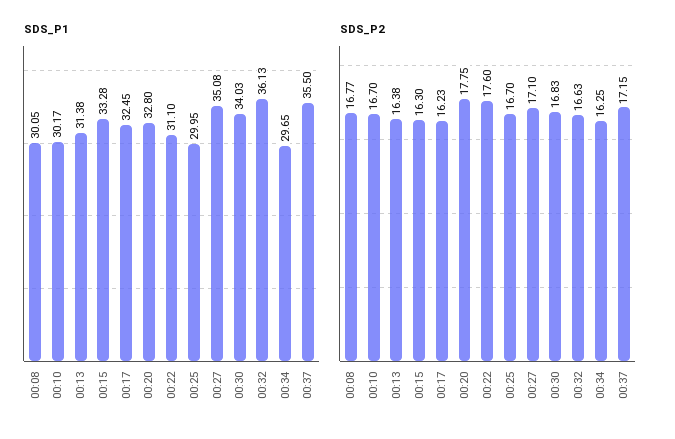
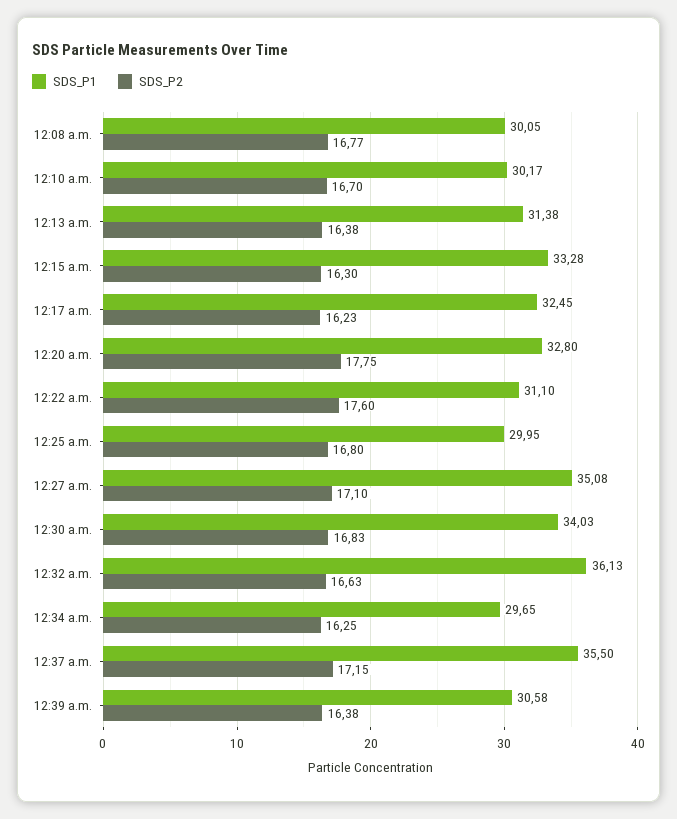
SDS_P2, 00:25: 16.7 -> 16.8
SDS_P1, 12:39 a.m.: none -> 30.58
SDS_P2, 12:39 a.m.: none -> 16.38

